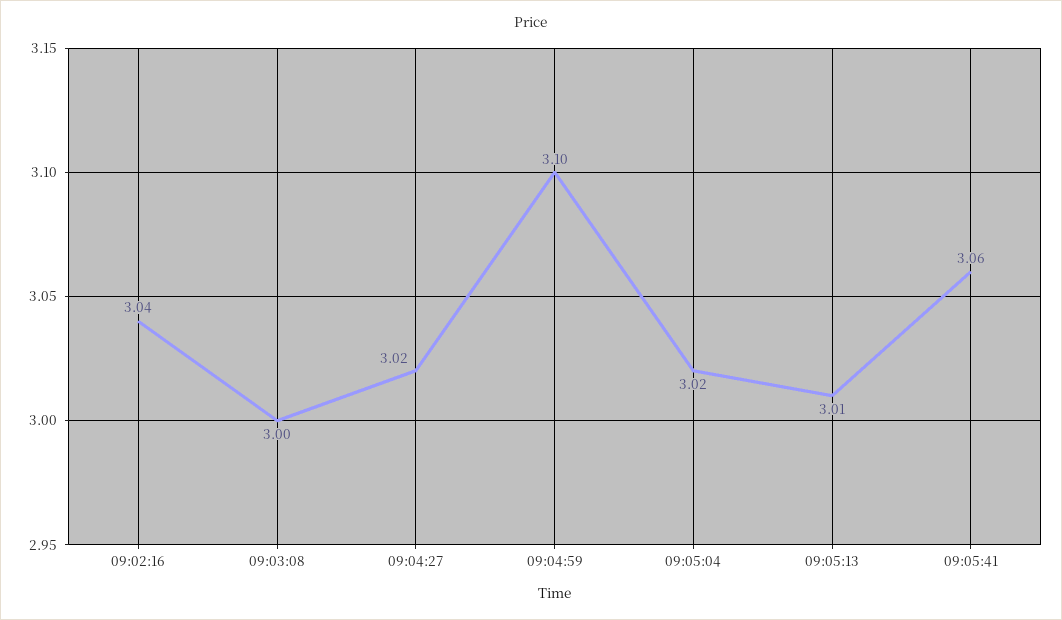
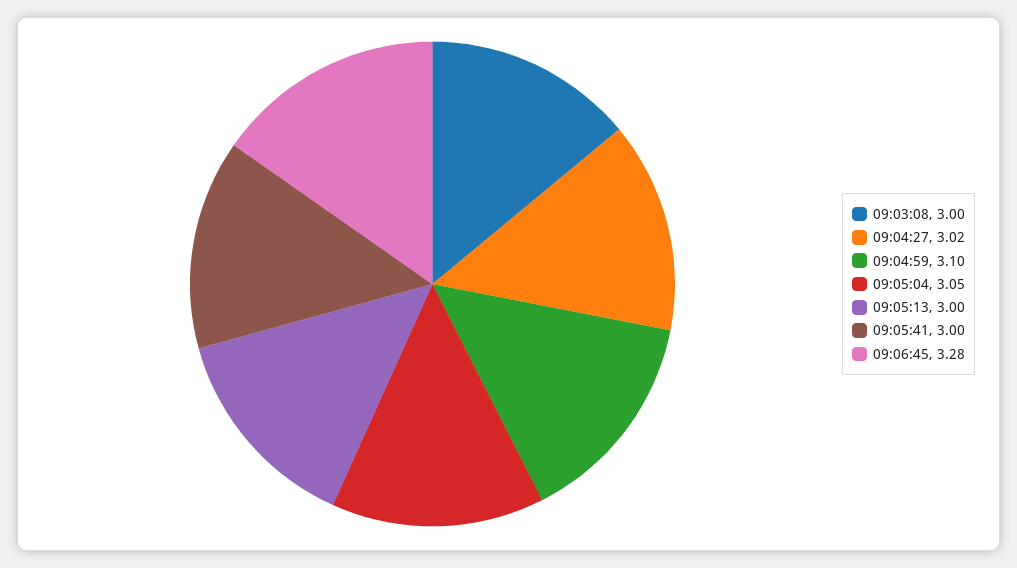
09:02:16: 3.04 -> none
09:05:04: 3.02 -> 3.05
09:05:13: 3.01 -> 3
09:05:41: 3.06 -> 3
09:06:45: none -> 3.28

